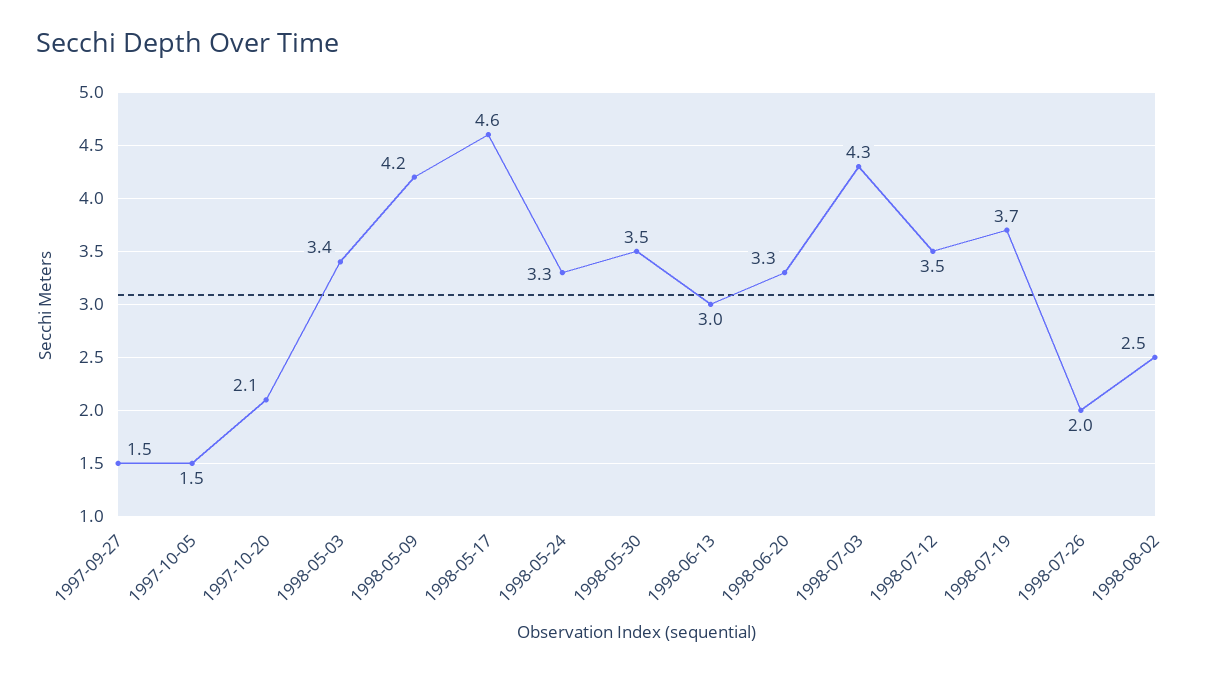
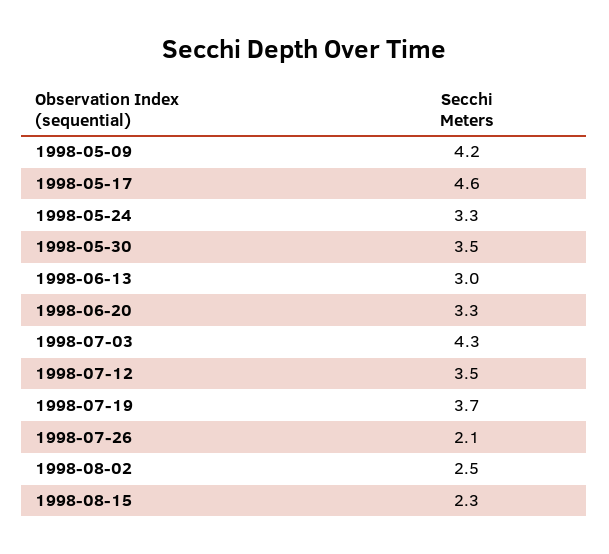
1997-09-27: 1.5 -> none
1997-10-05: 1.5 -> none
1997-10-20: 2.1 -> none
1998-05-03: 3.4 -> none
1998-07-26: 2 -> 2.1
1998-08-15: none -> 2.3

